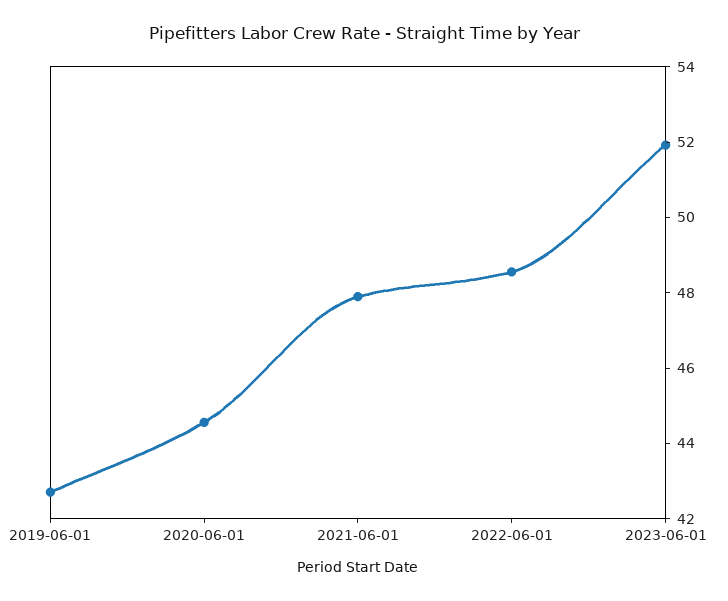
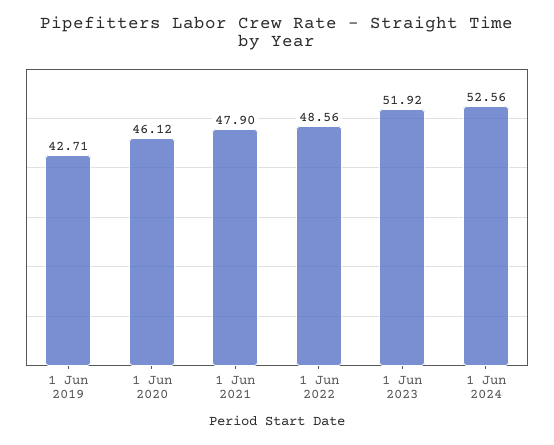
2020-06-01: 44.5 -> 46.12
1 Jun 2024: none -> 52.56

